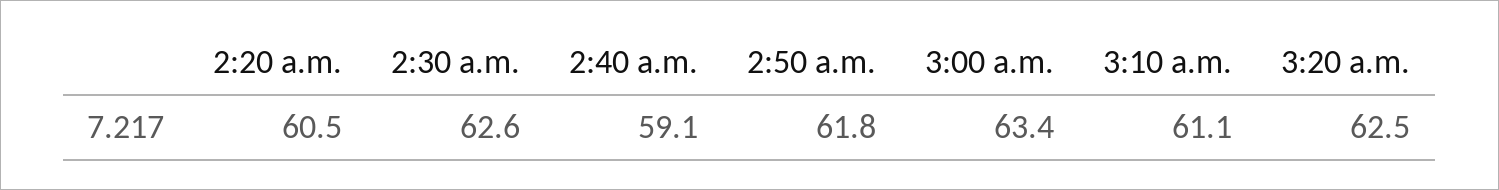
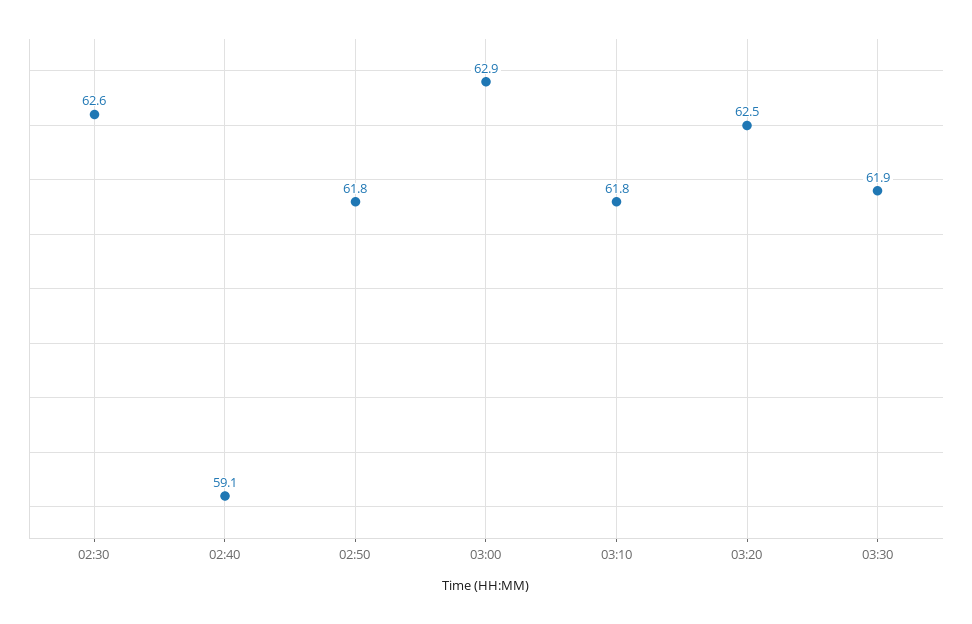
2:20 a.m.: 60.5 -> none
3:00 a.m.: 63.4 -> 62.9
3:10 a.m.: 61.1 -> 61.8
03:30: none -> 61.9

